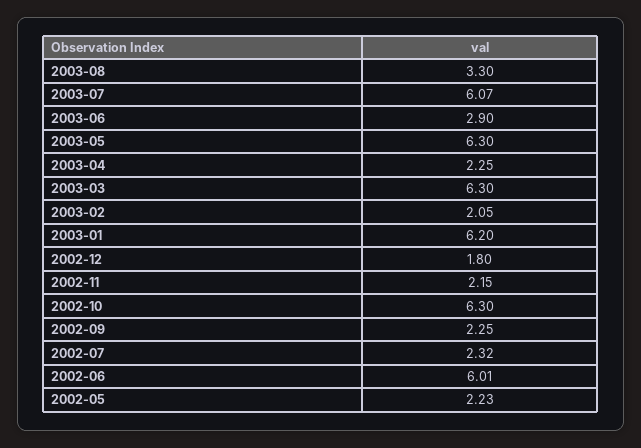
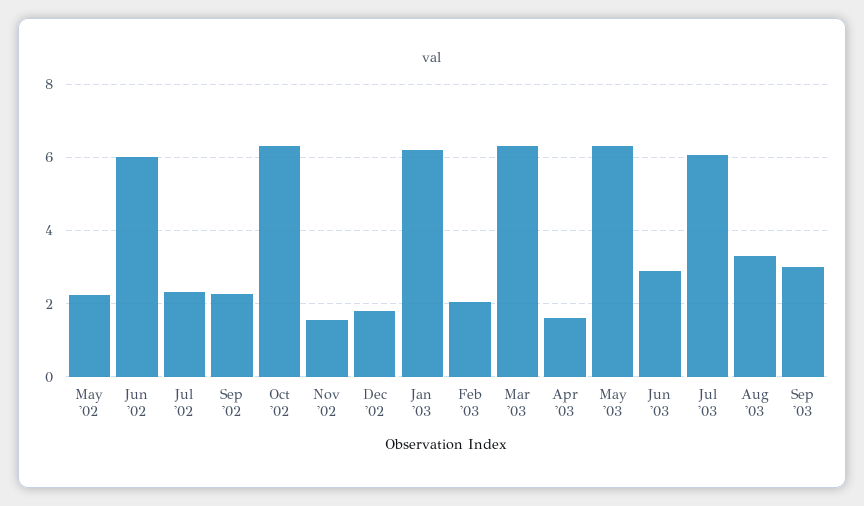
2003-04: 2.25 -> 1.6
2002-11: 2.15 -> 1.6
Sep '03: none -> 3

